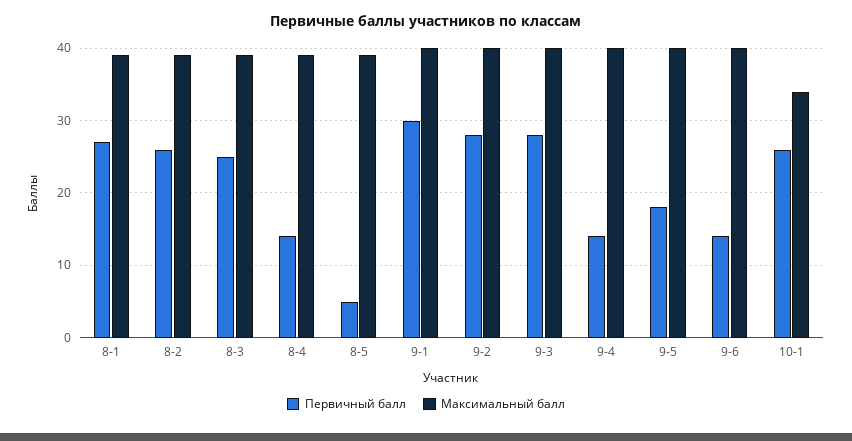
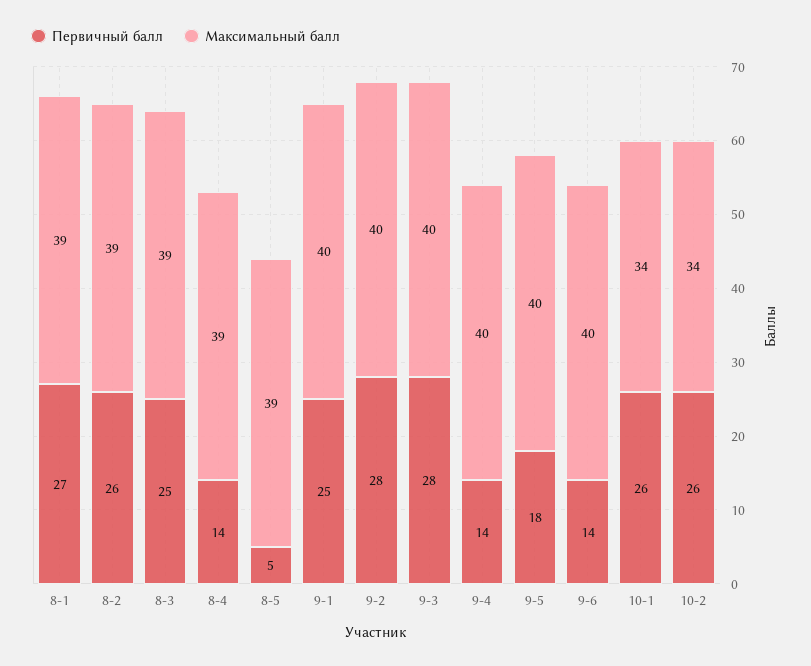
Первичный балл, 9-1: 30 -> 25
Первичный балл, 10-2: none -> 26
Максимальный балл, 10-2: none -> 34

